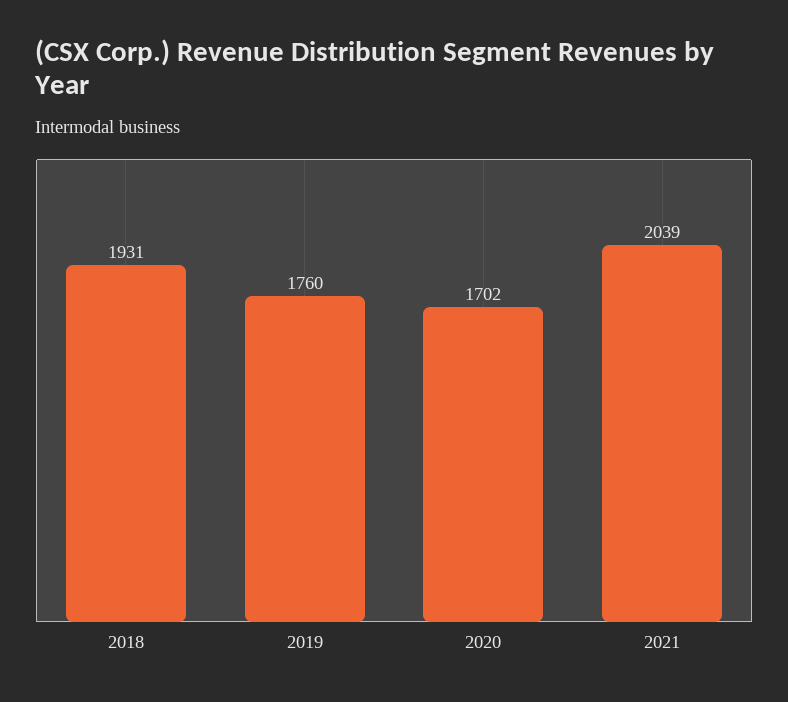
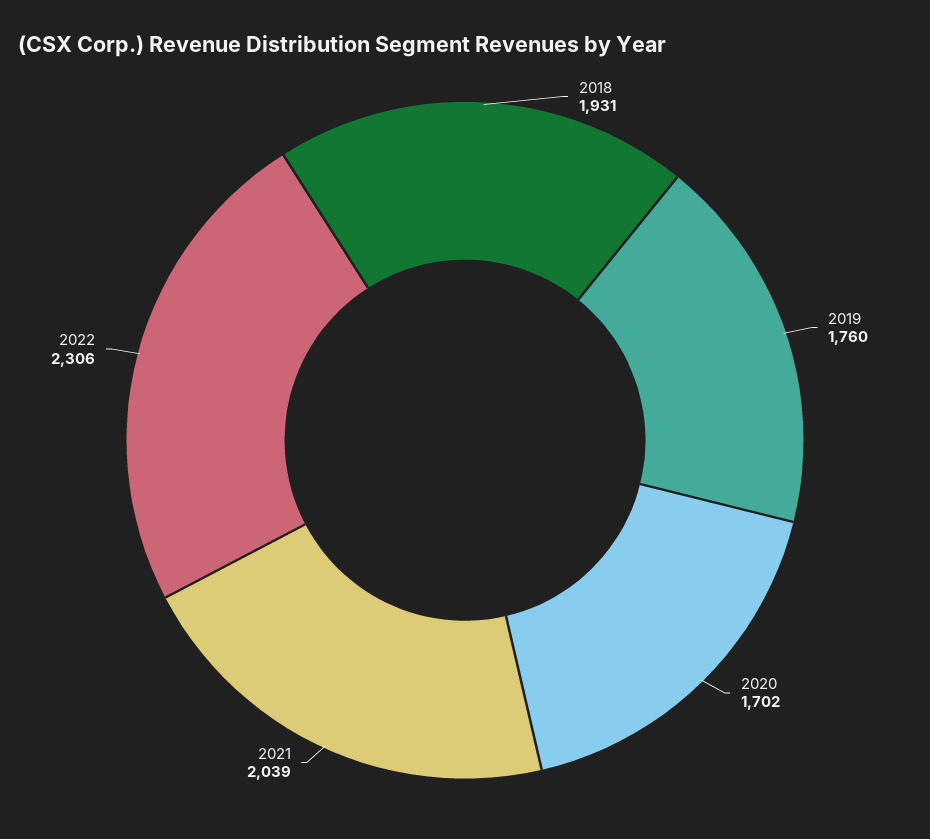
2022: none -> 2306

